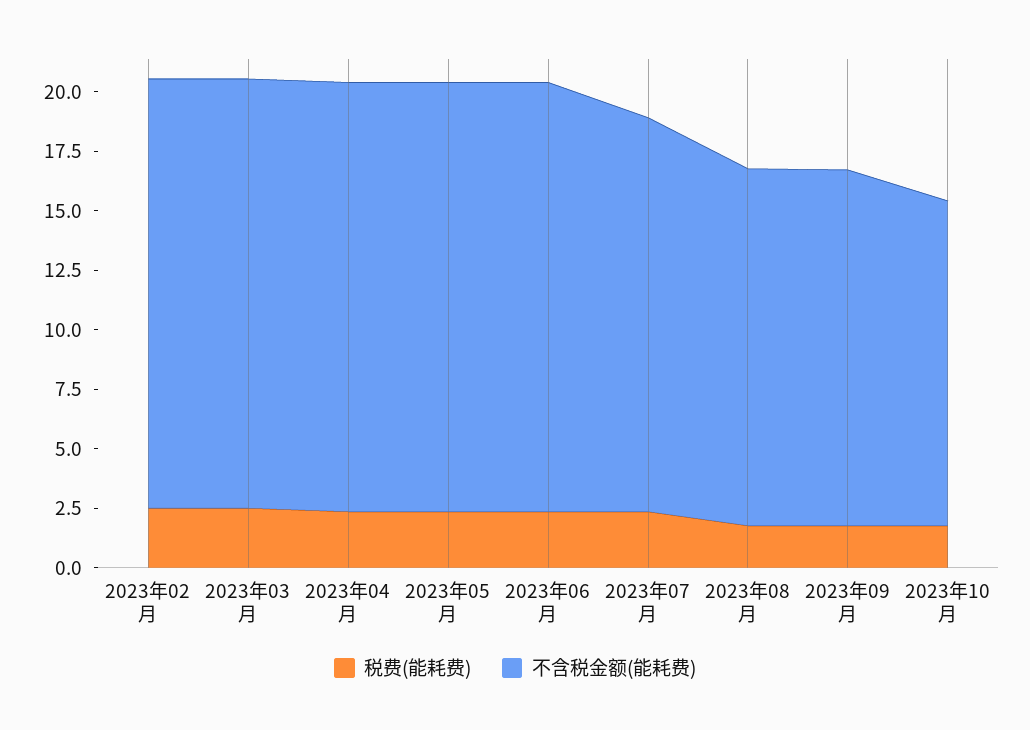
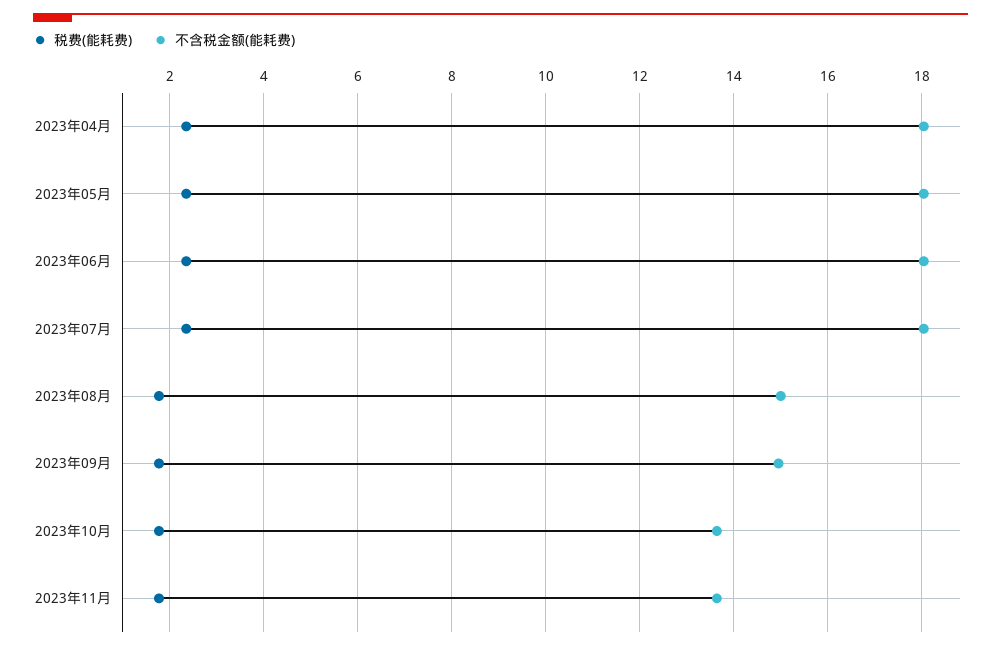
税费(能耗费), 2023年02月: 2.5 -> none
不含税金额(能耗费), 2023年02月: 18 -> none
税费(能耗费), 2023年03月: 2.5 -> none
不含税金额(能耗费), 2023年03月: 18 -> none
不含税金额(能耗费), 2023年07月: 16.5 -> 18
税费(能耗费), 2023年11月: none -> 1.8
不含税金额(能耗费), 2023年11月: none -> 13.6

